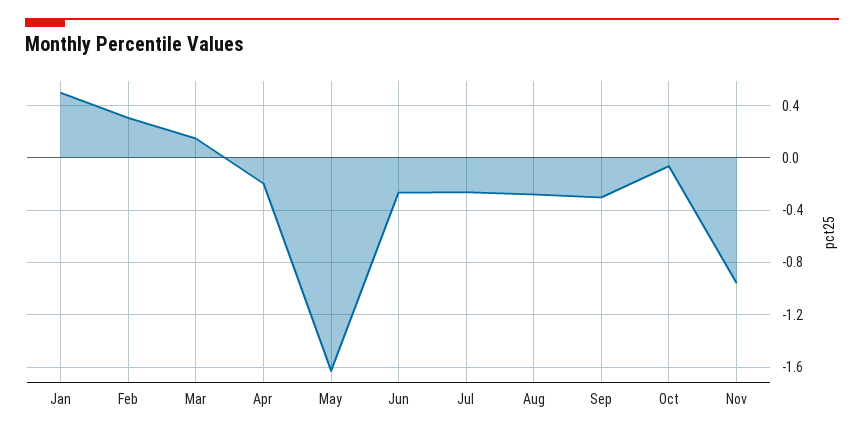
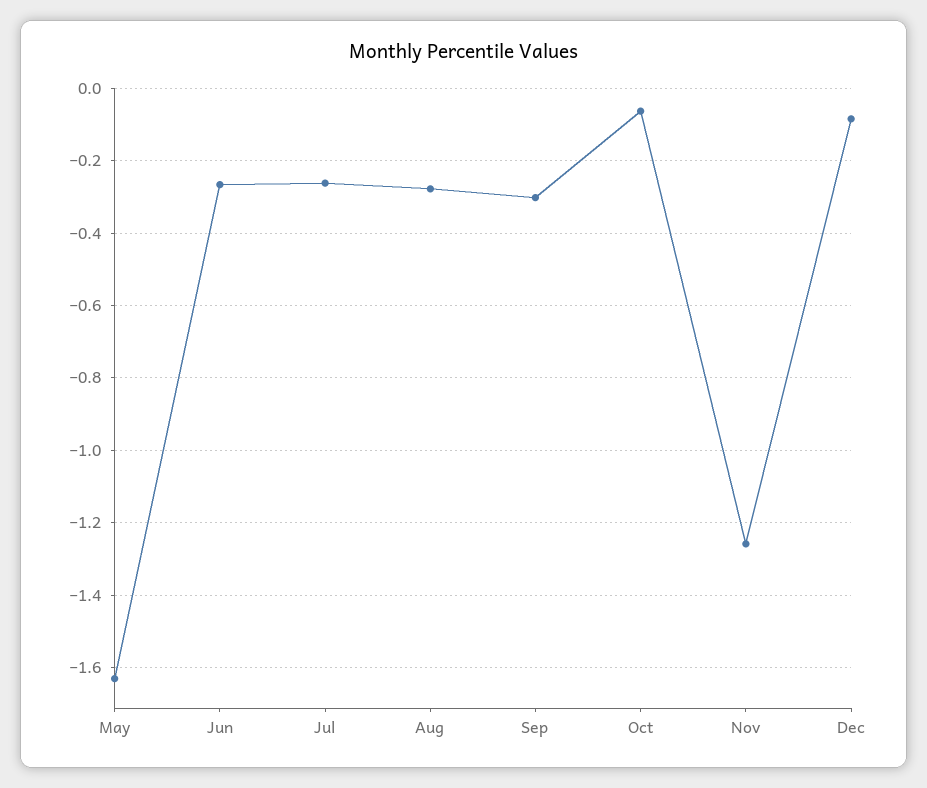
Jan: 0.5 -> none
Feb: 0.3 -> none
Mar: 0.15 -> none
Apr: -0.2 -> none
Nov: -0.95 -> -1.26
Dec: none -> -0.08

